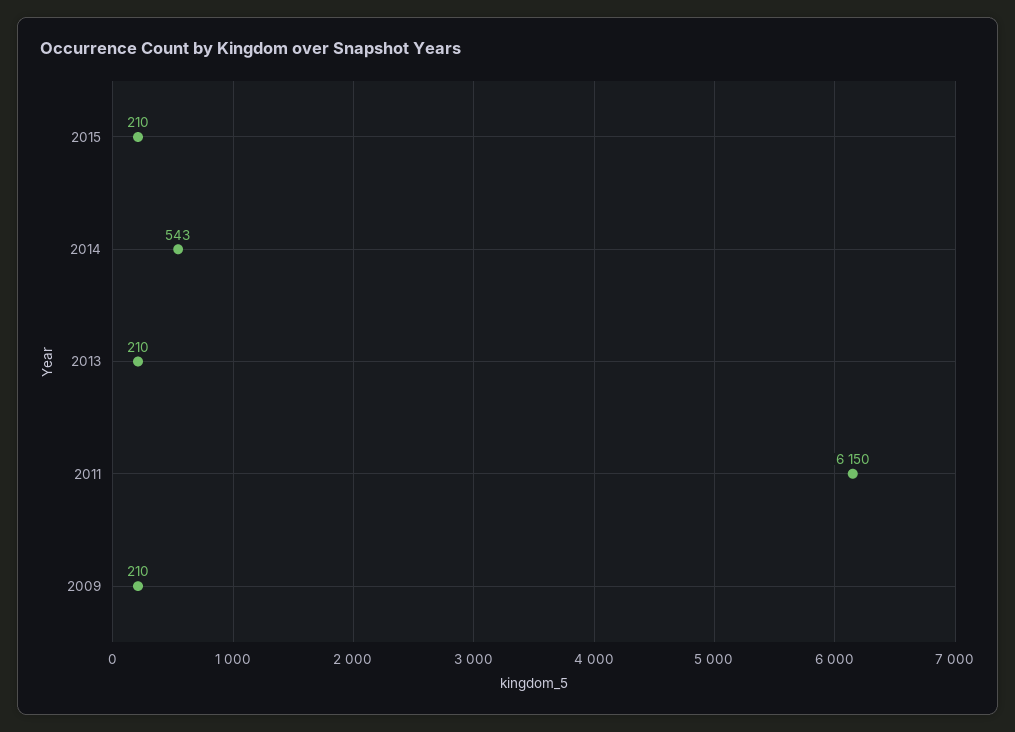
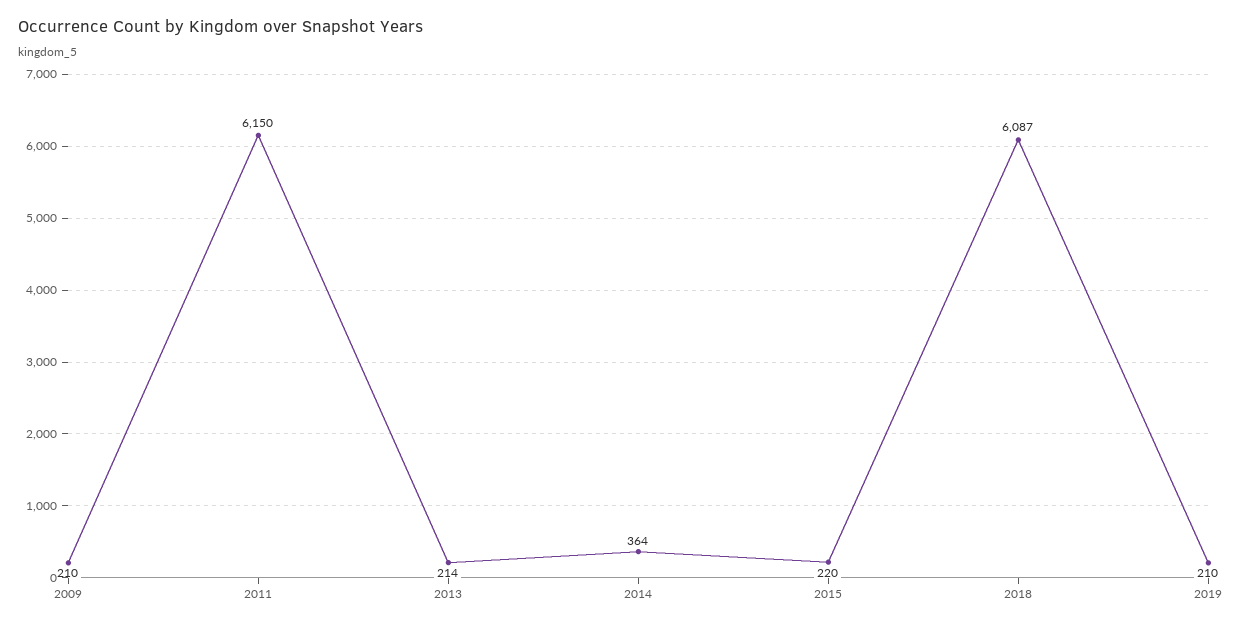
2015: 210 -> 220
2014: 543 -> 364
2013: 210 -> 214
2018: none -> 6087
2019: none -> 210

